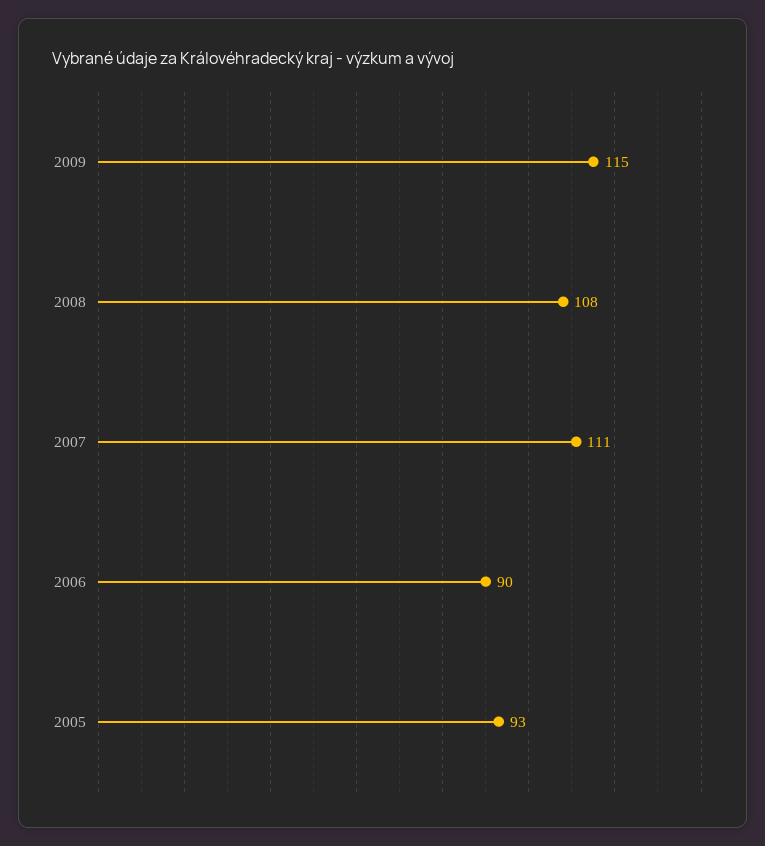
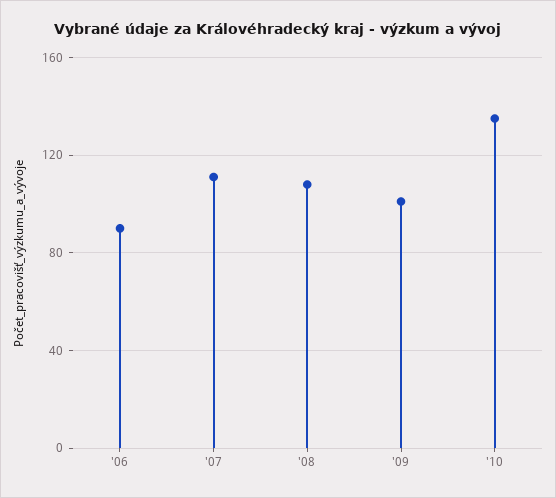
2009: 115 -> 100
2005: 93 -> none
'10: none -> 135

